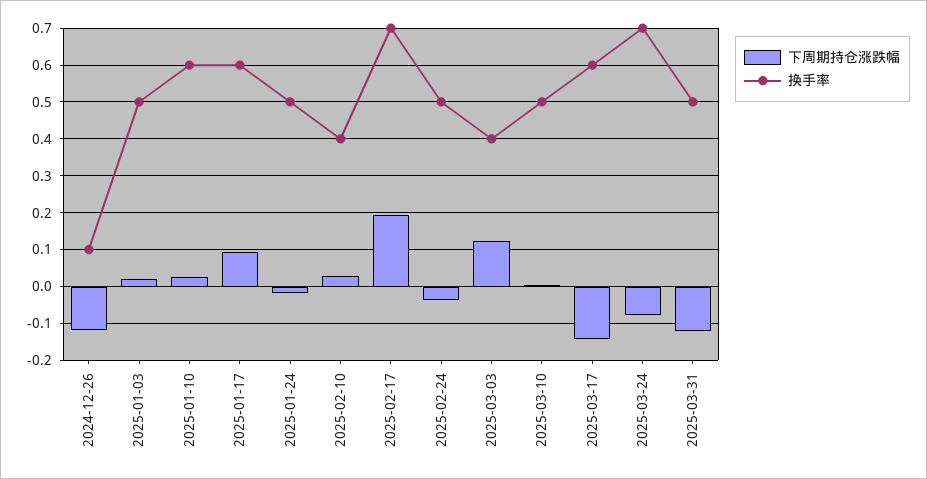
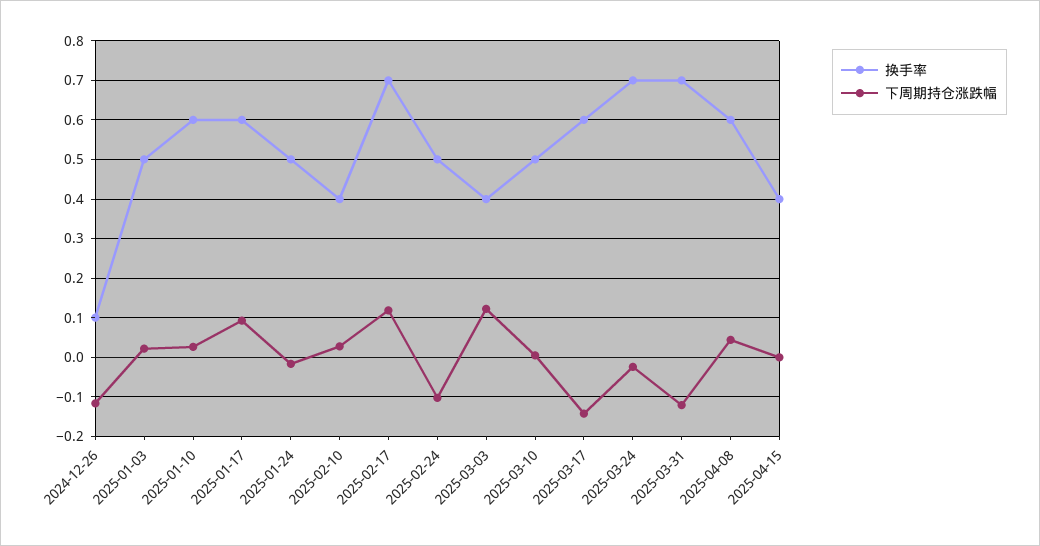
下周期持仓涨跌幅, 2025-02-17: 0.2 -> 0.12
下周期持仓涨跌幅, 2025-02-24: -0.04 -> -0.1
下周期持仓涨跌幅, 2025-03-24: -0.08 -> -0.02
换手率, 2025-03-31: 0.5 -> 0.7
换手率, 2025-04-08: none -> 0.6
下周期持仓涨跌幅, 2025-04-08: none -> 0.04
换手率, 2025-04-15: none -> 0.4
下周期持仓涨跌幅, 2025-04-15: none -> 0

